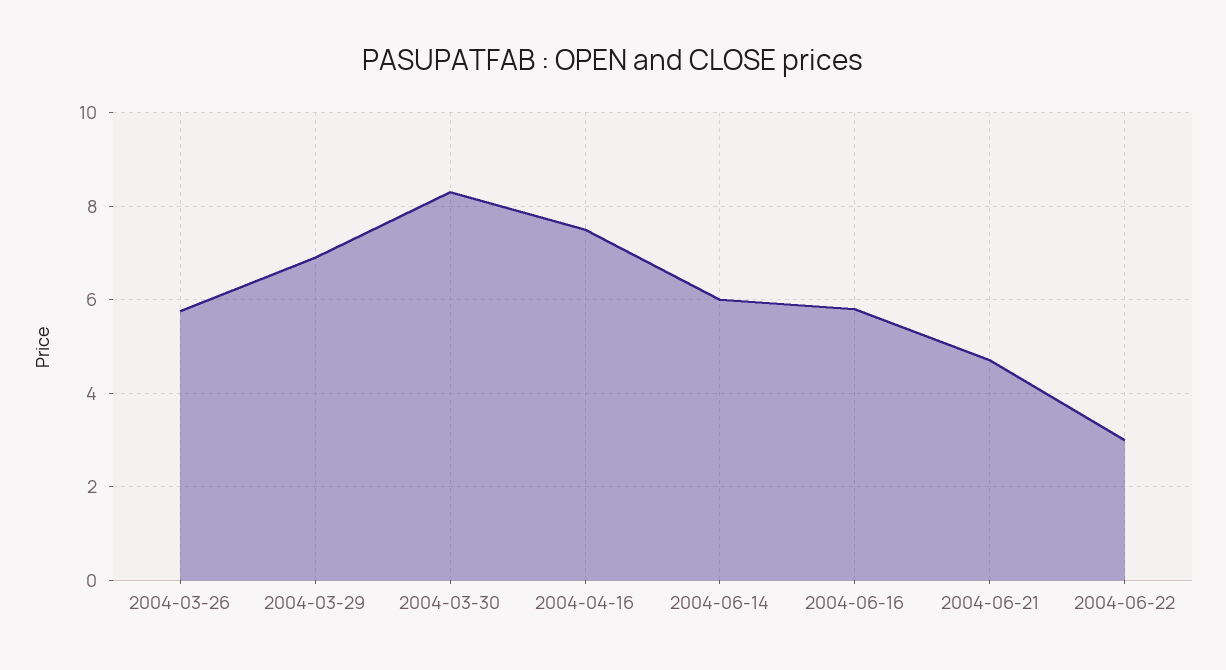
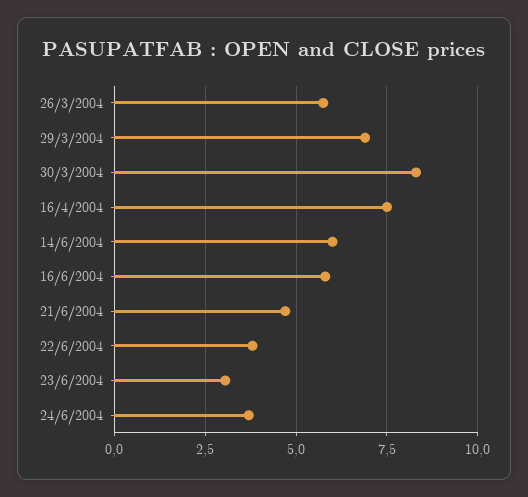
2004-06-22: 3 -> 3.75
23/6/2004: none -> 3
24/6/2004: none -> 3.75

